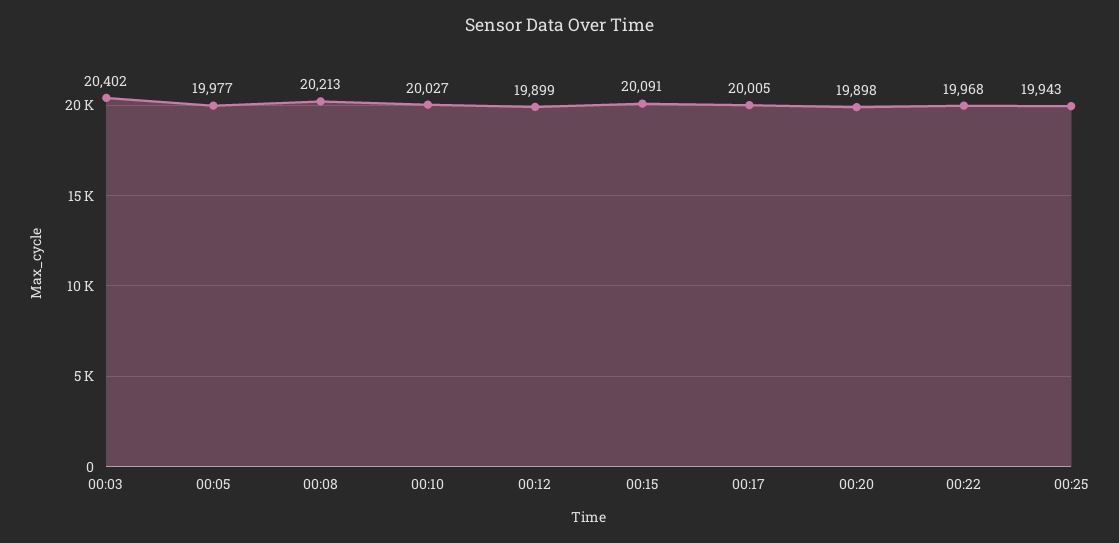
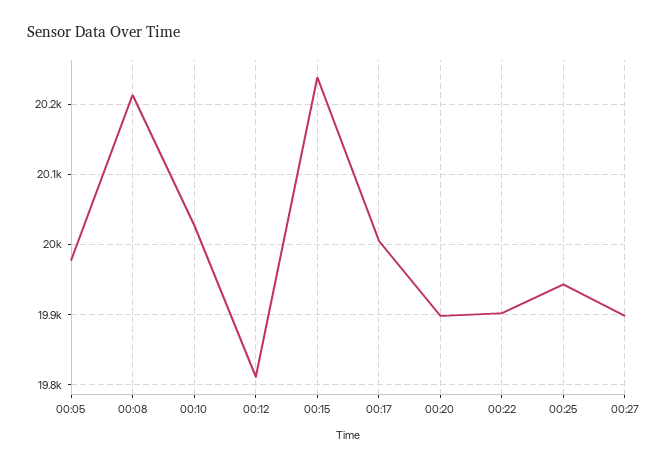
00:03: 20402 -> none
00:12: 19899 -> 19810
00:15: 20091 -> 20240
00:22: 19968 -> 19900
00:27: none -> 19900

